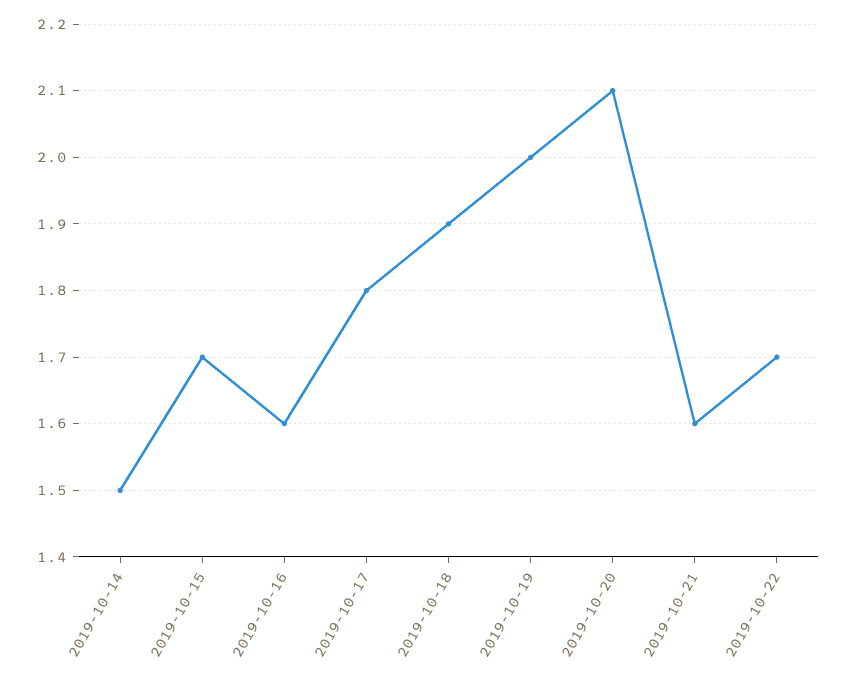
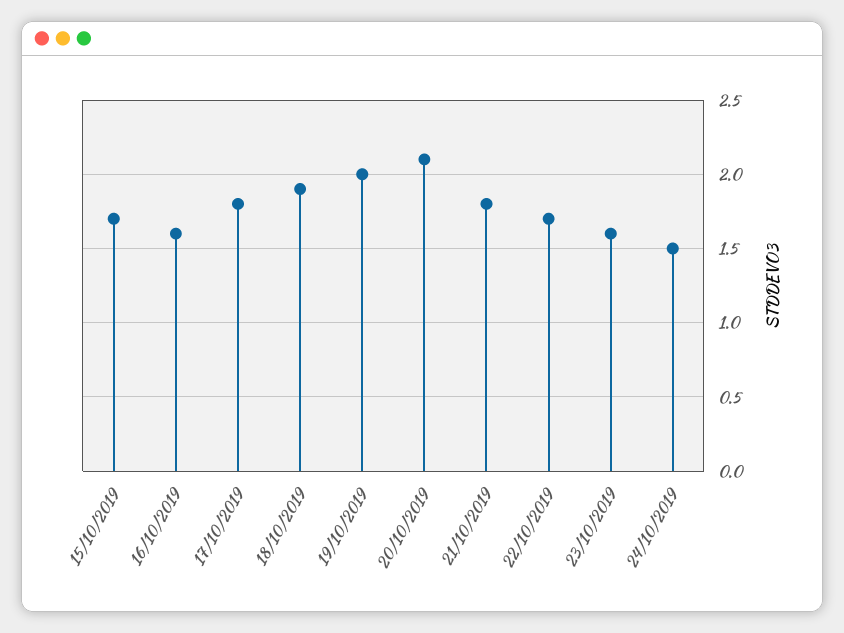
2019-10-14: 1.5 -> none
2019-10-21: 1.6 -> 1.8
23/10/2019: none -> 1.6
24/10/2019: none -> 1.5

